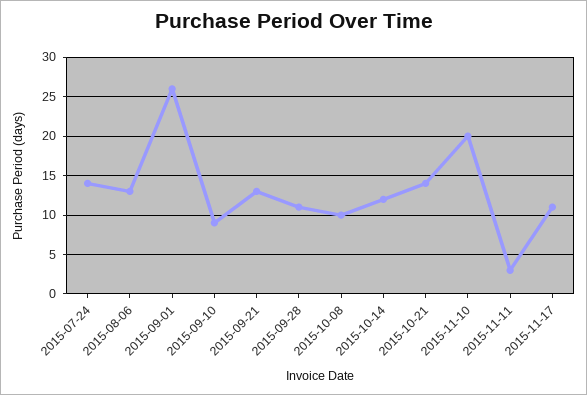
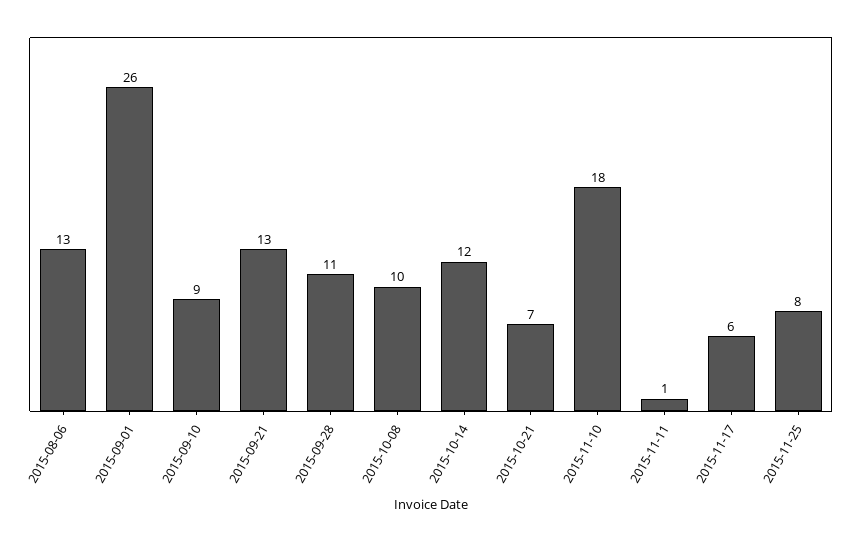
2015-07-24: 14 -> none
2015-10-21: 14 -> 7
2015-11-10: 20 -> 18
2015-11-11: 3 -> 1
2015-11-17: 11 -> 6
2015-11-25: none -> 8

